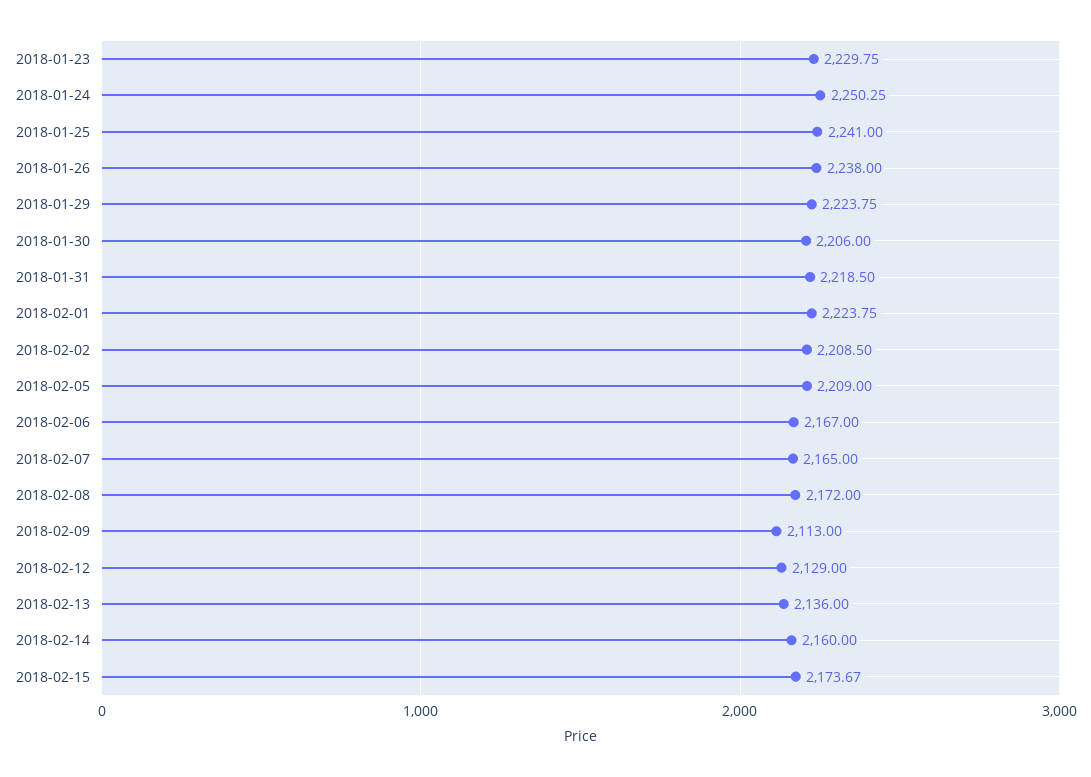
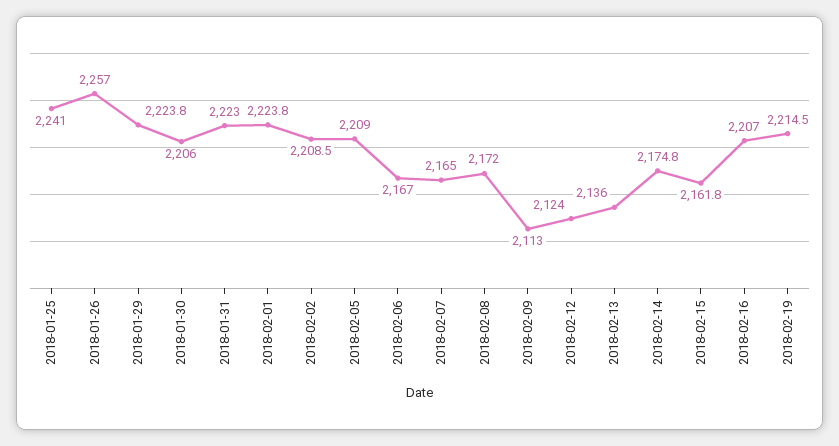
2018-01-23: 2229.75 -> none
2018-01-24: 2250.25 -> none
2018-01-26: 2238 -> 2257
2018-01-31: 2218.5 -> 2223
2018-02-12: 2129 -> 2124
2018-02-14: 2160 -> 2174.8
2018-02-15: 2173.67 -> 2161.8
2018-02-16: none -> 2207
2018-02-19: none -> 2214.5

